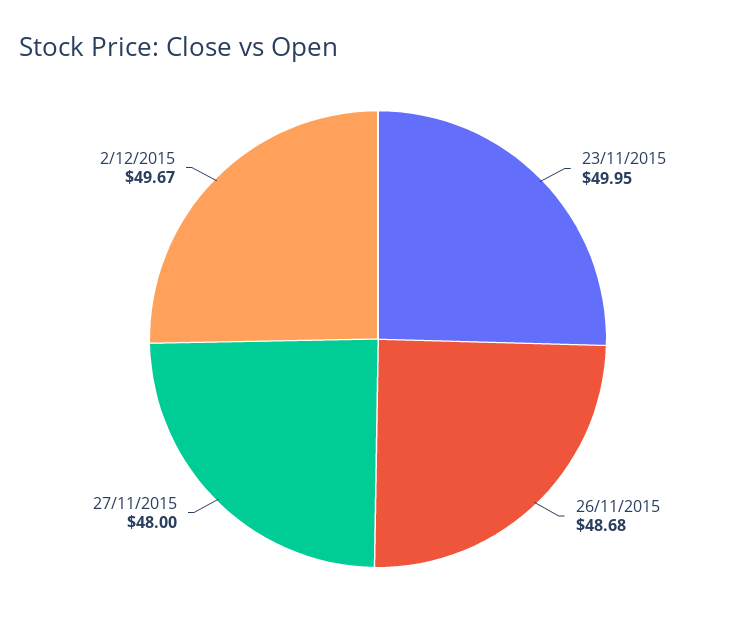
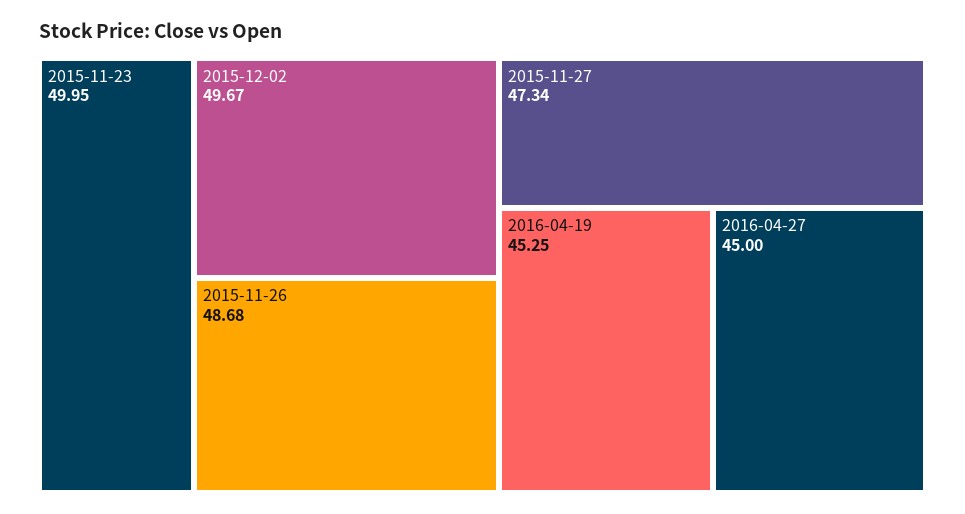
27/11/2015: 48 -> 47.34
2016-04-19: none -> 45.25
2016-04-27: none -> 45

